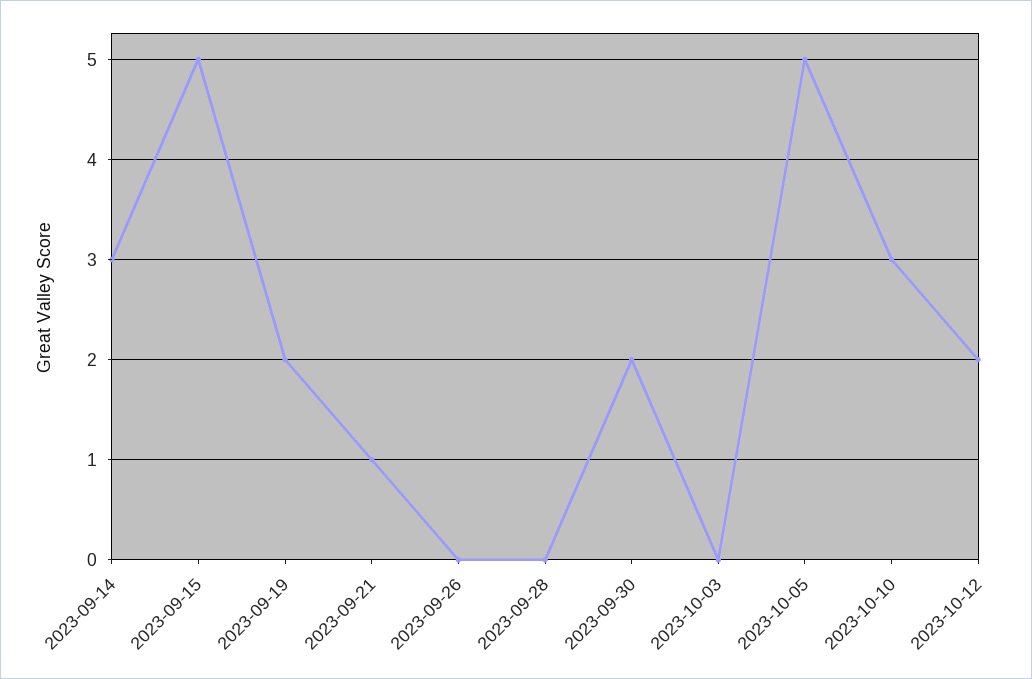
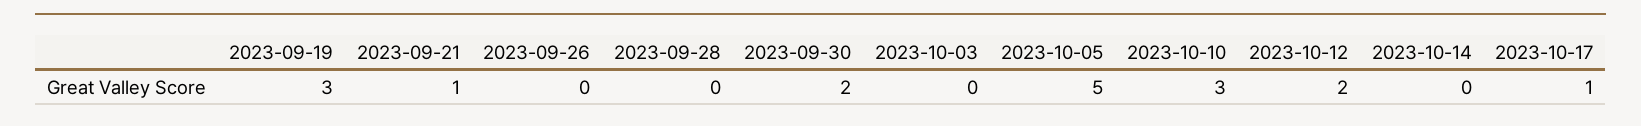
2023-09-14: 3 -> none
2023-09-15: 5 -> none
2023-09-19: 2 -> 3
2023-10-14: none -> 0
2023-10-17: none -> 1

